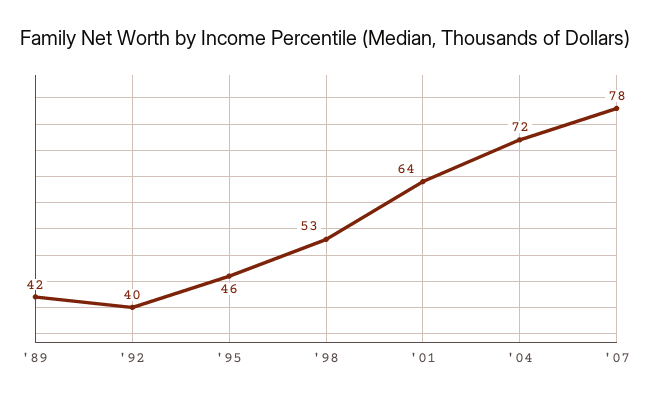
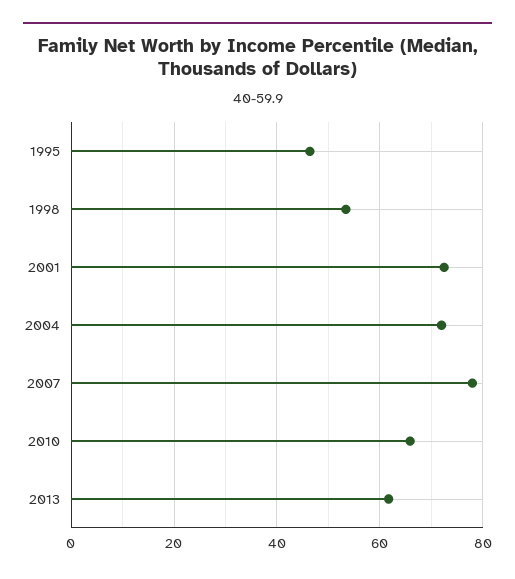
'89: 42 -> none
'92: 40 -> none
'01: 64 -> 72
2010: none -> 66
2013: none -> 62

